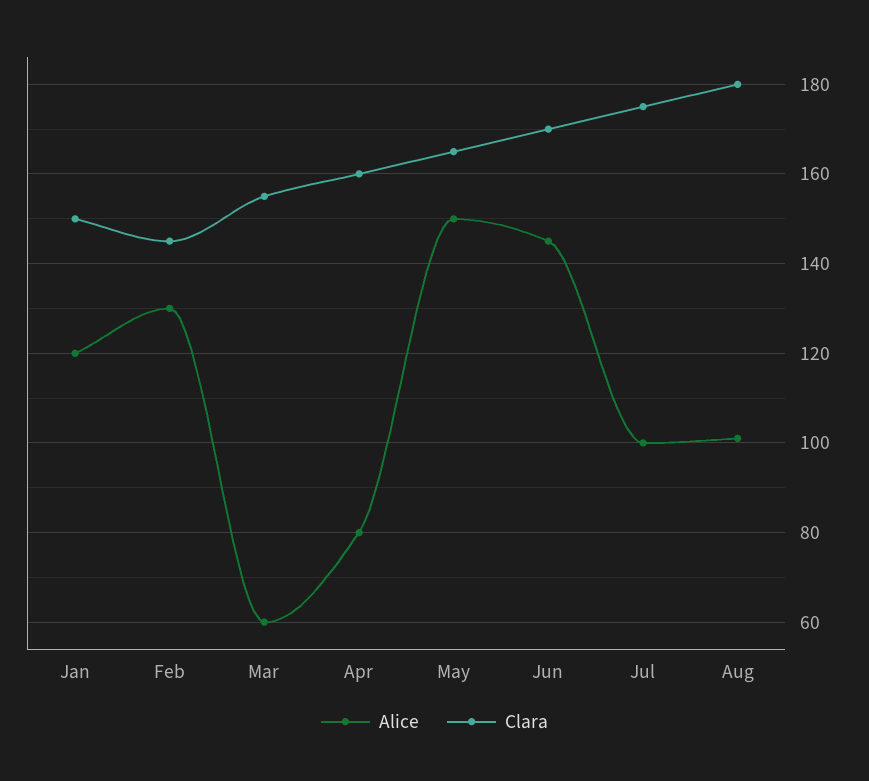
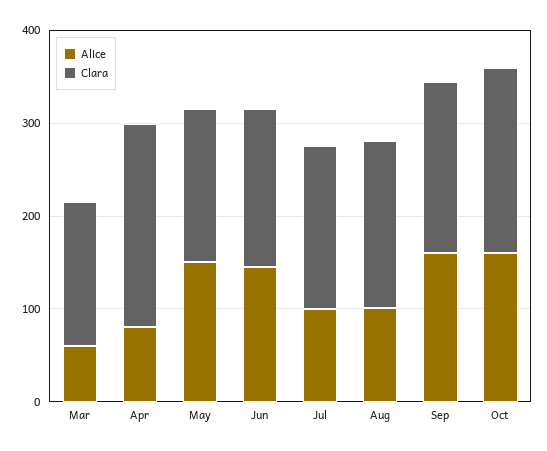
Alice, Jan: 120 -> none
Clara, Jan: 150 -> none
Alice, Feb: 130 -> none
Clara, Feb: 145 -> none
Clara, Apr: 160 -> 220
Alice, Sep: none -> 160
Clara, Sep: none -> 180
Alice, Oct: none -> 160
Clara, Oct: none -> 200

